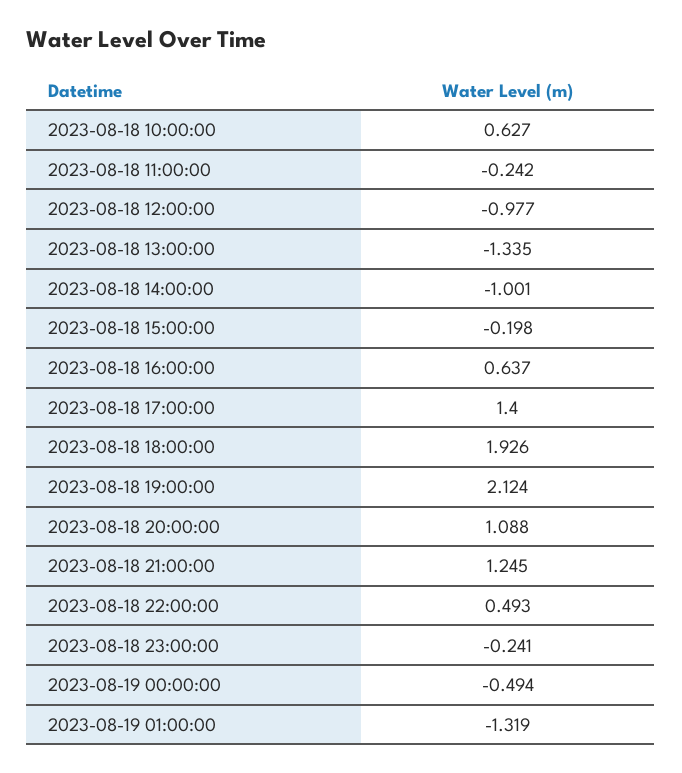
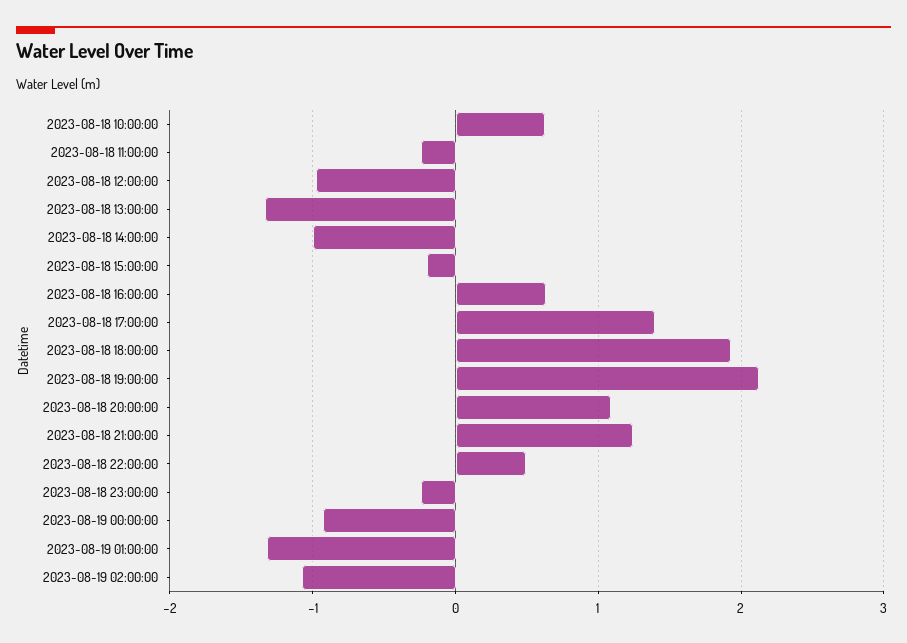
2023-08-19 00:00:00: -0.494 -> -0.9
2023-08-19 02:00:00: none -> -1.1

